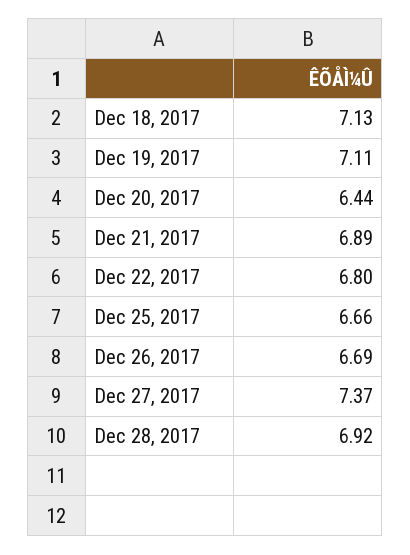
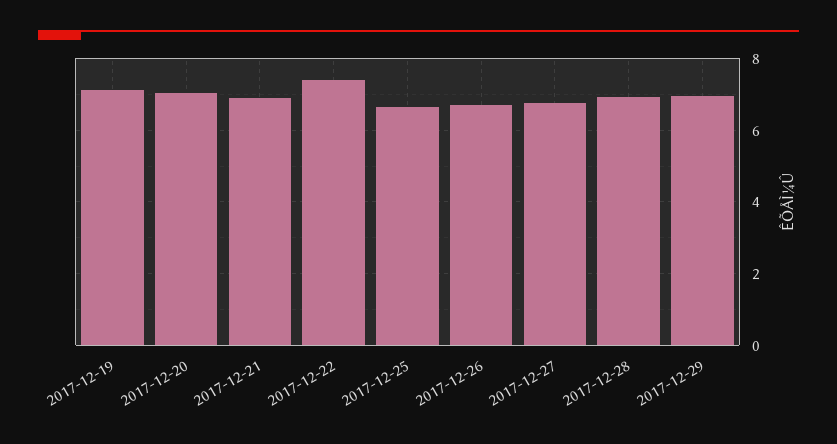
Dec 18, 2017: 7.13 -> none
Dec 20, 2017: 6.44 -> 7
Dec 22, 2017: 6.8 -> 7.4
Dec 27, 2017: 7.37 -> 6.8
2017-12-29: none -> 7

